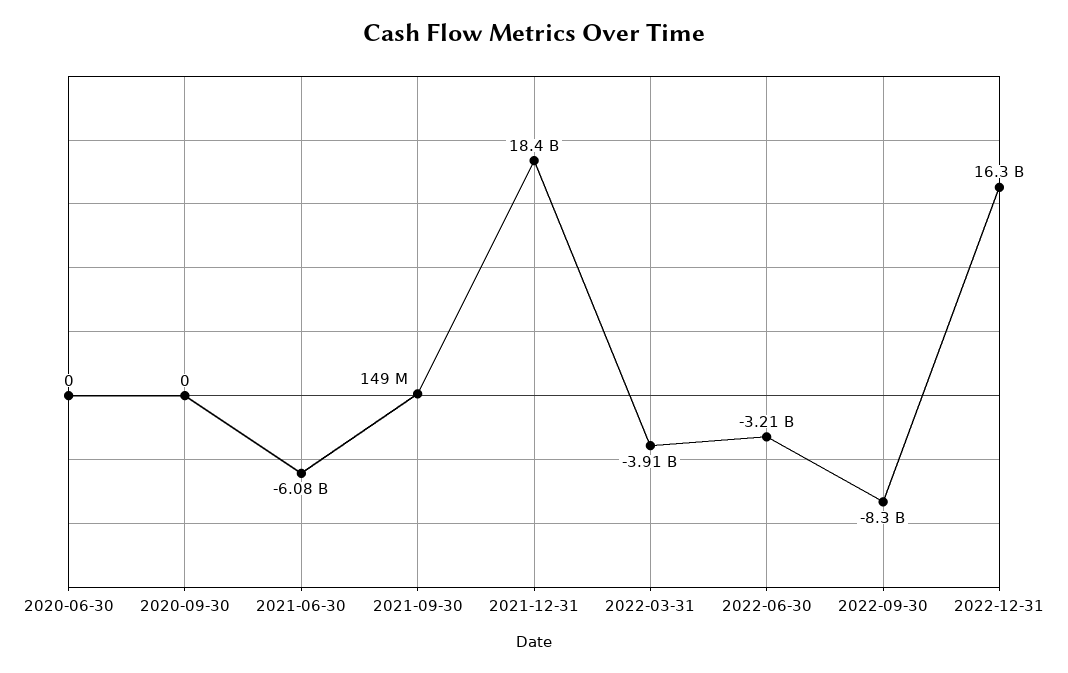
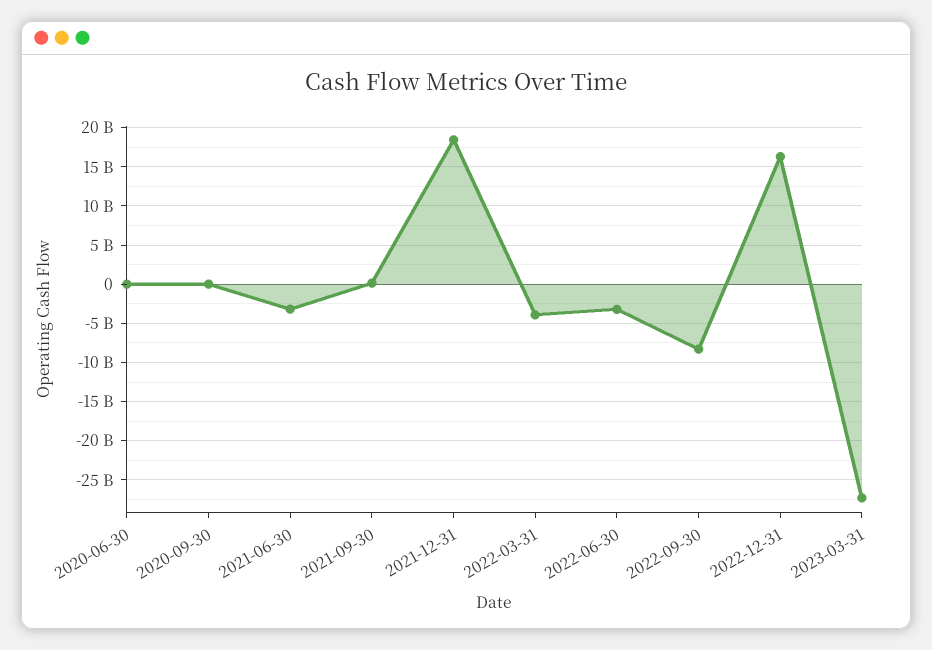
2021-06-30: -6080000000 -> -3000000000
2023-03-31: none -> -27000000000

